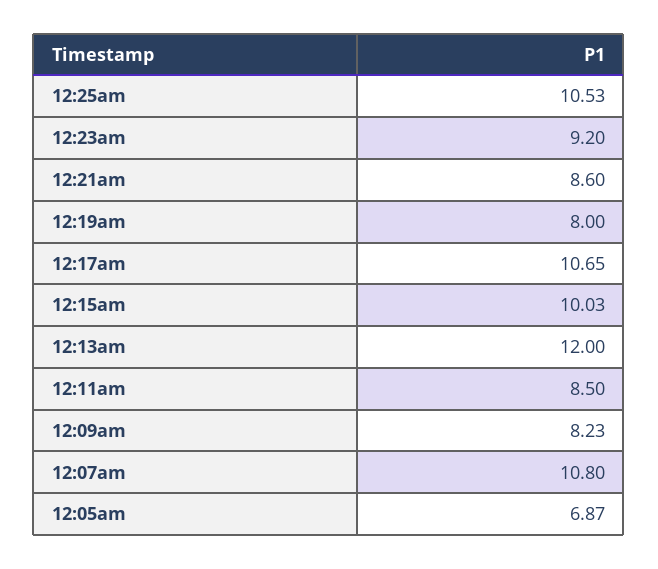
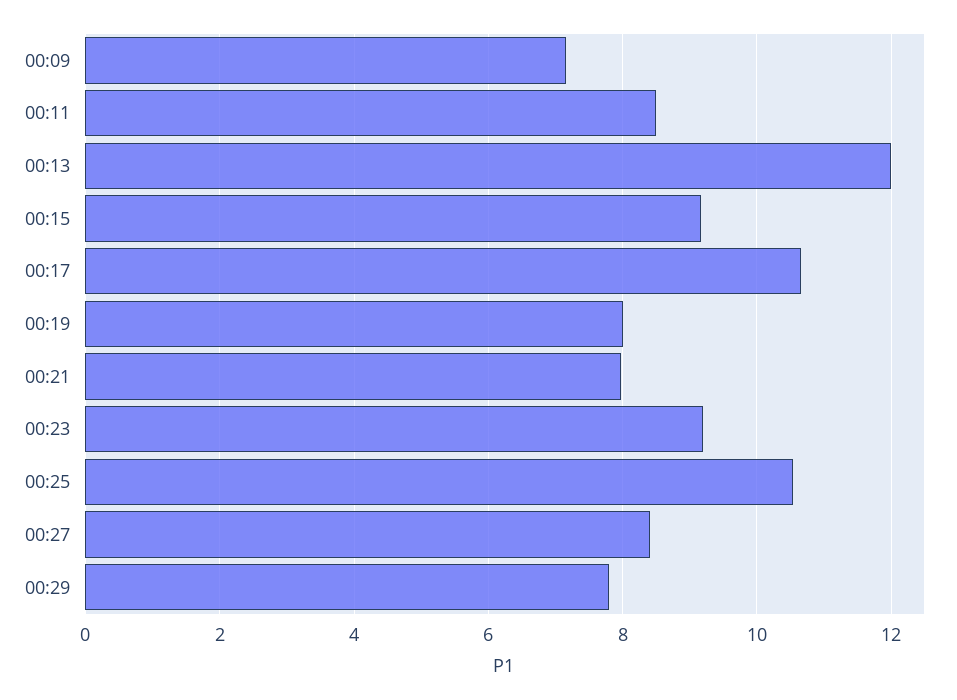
12:21am: 8.6 -> 8
12:15am: 10.03 -> 9.2
12:09am: 8.23 -> 7.2
12:07am: 10.8 -> none
12:05am: 6.87 -> none
00:27: none -> 8.4
00:29: none -> 7.8

